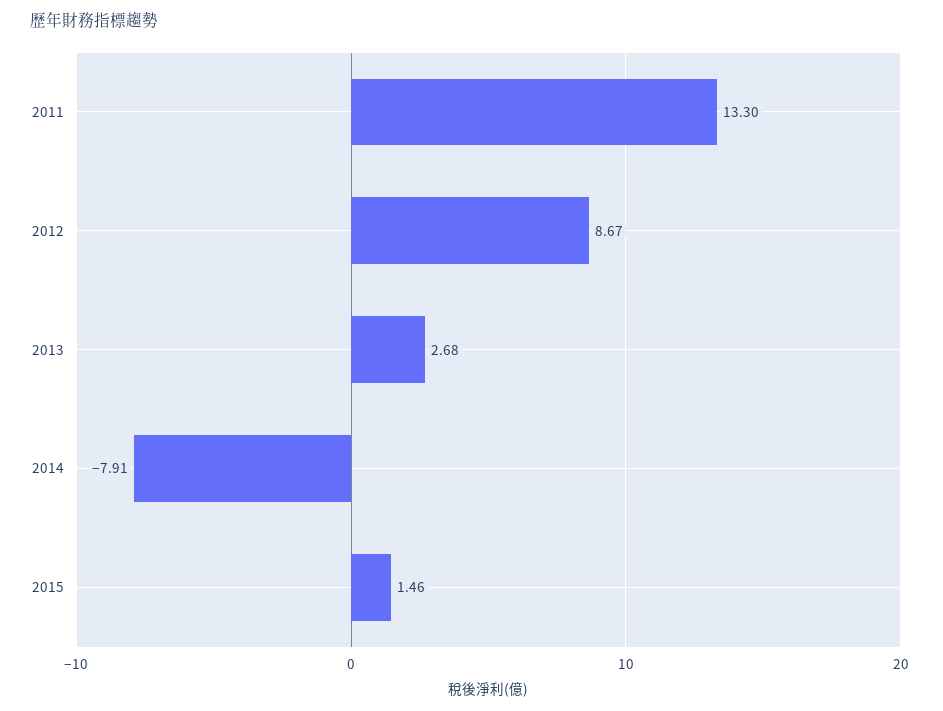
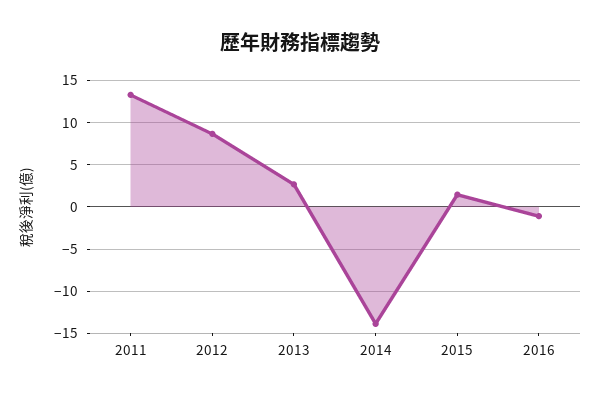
2014: -7.91 -> -14
2016: none -> -1

